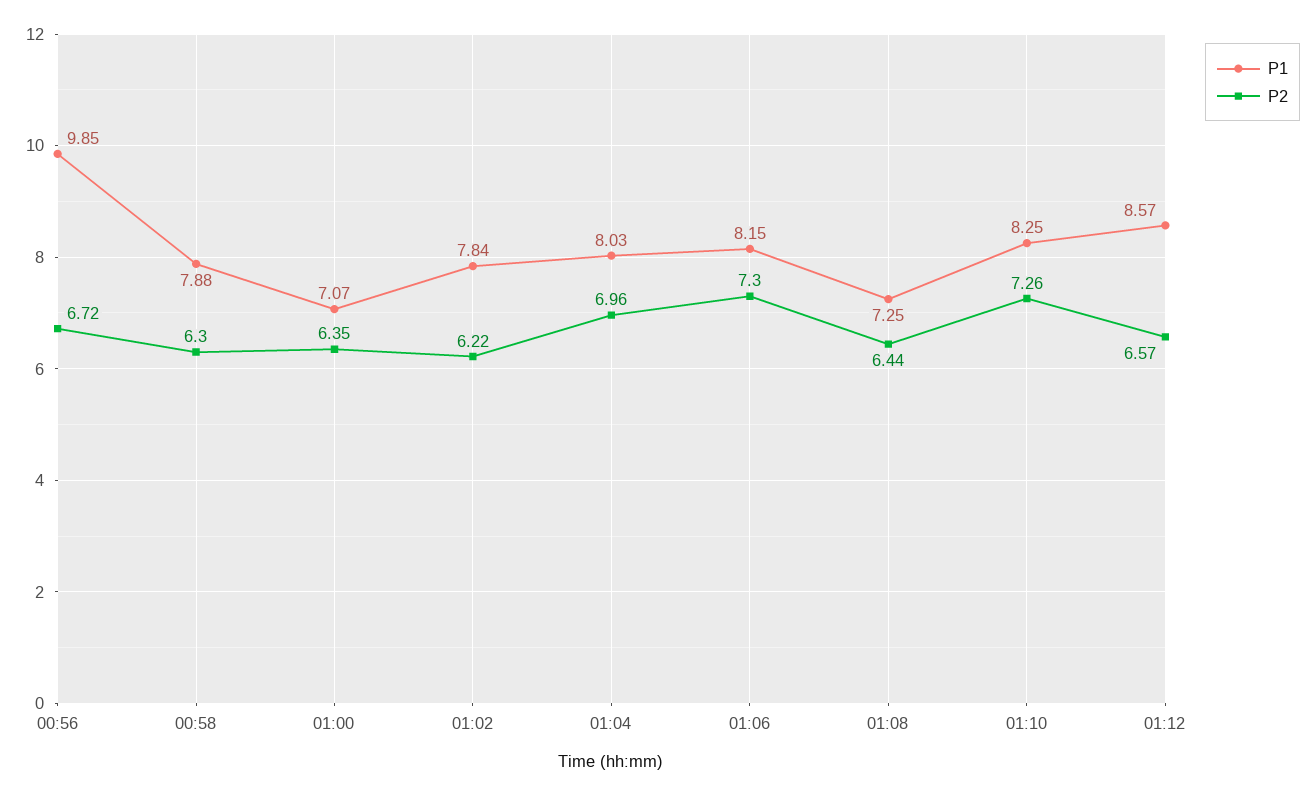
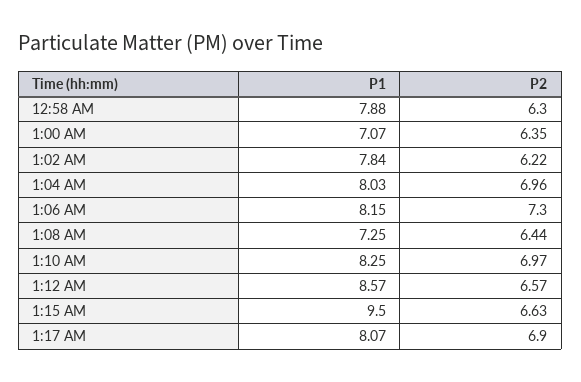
P1, 00:56: 9.85 -> none
P2, 00:56: 6.72 -> none
P2, 01:10: 7.26 -> 6.97
P1, 1:15 AM: none -> 9.5
P2, 1:15 AM: none -> 6.63
P1, 1:17 AM: none -> 8.07
P2, 1:17 AM: none -> 6.9

